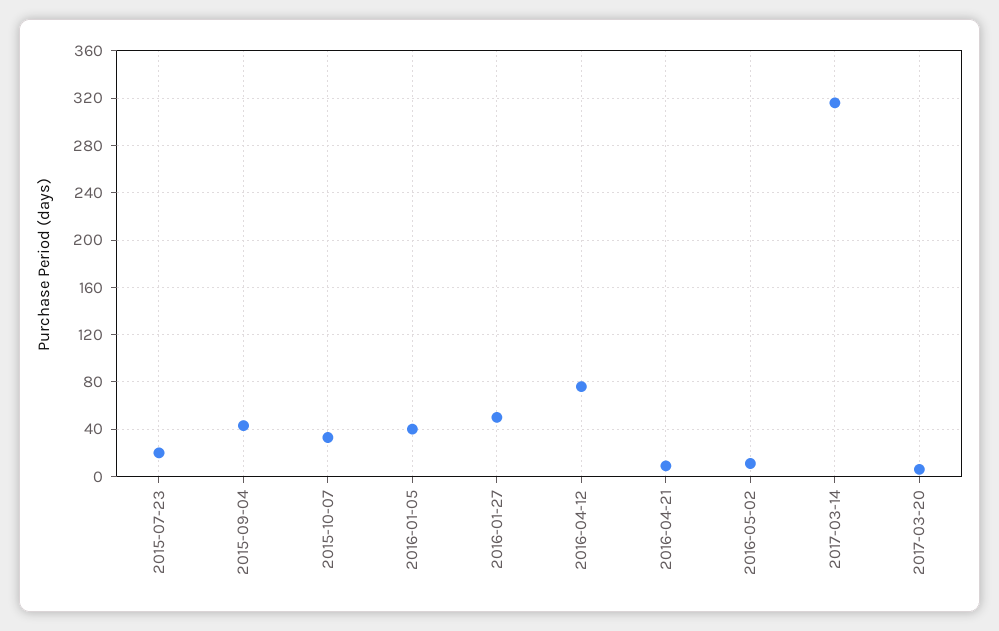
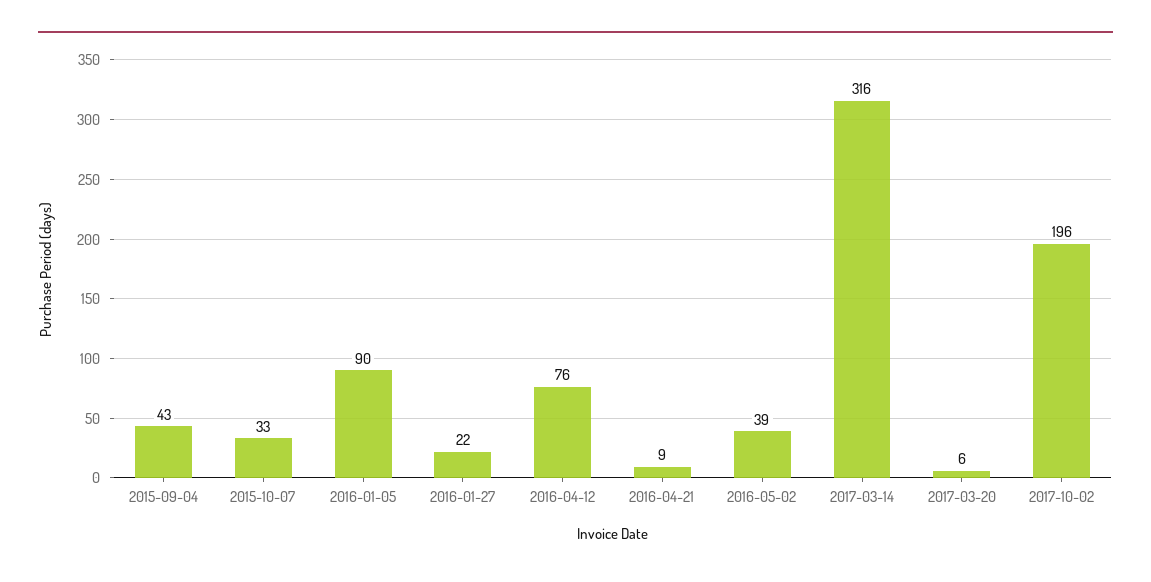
2015-07-23: 20 -> none
2016-01-05: 40 -> 90
2016-01-27: 50 -> 22
2016-05-02: 10 -> 39
2017-10-02: none -> 196

